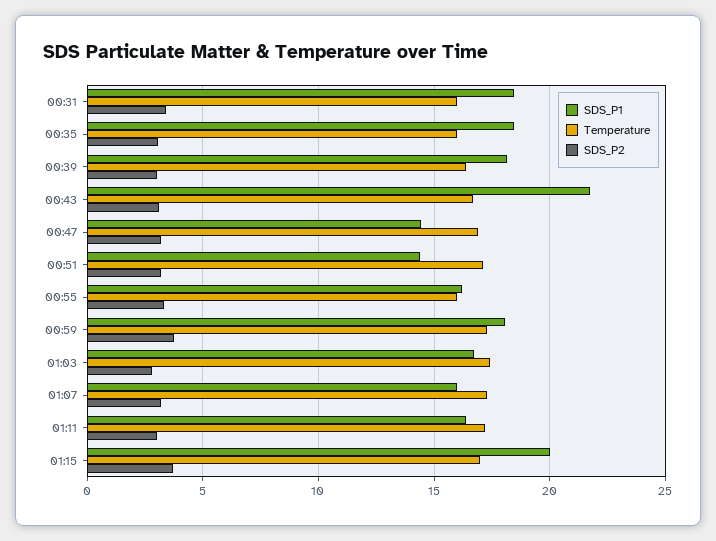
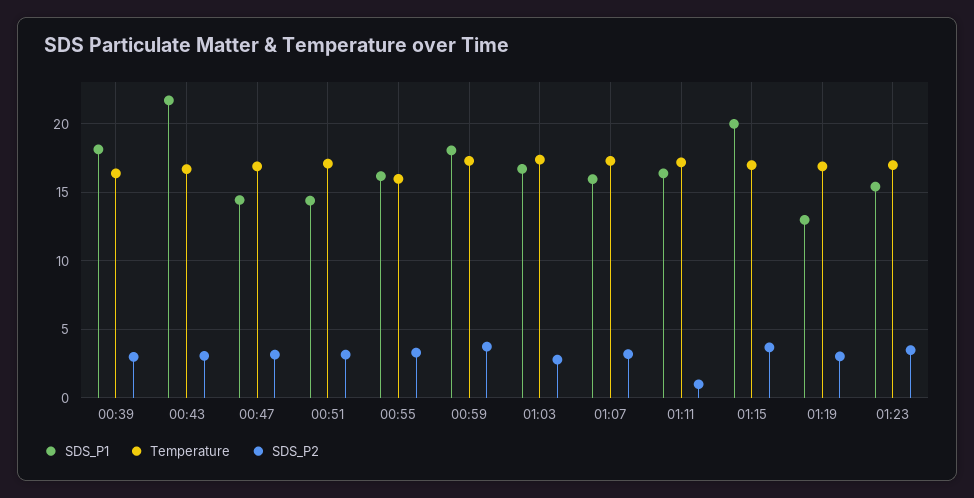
SDS_P1, 00:31: 18.5 -> none
Temperature, 00:31: 16 -> none
SDS_P2, 00:31: 3.5 -> none
SDS_P1, 00:35: 18.5 -> none
Temperature, 00:35: 16 -> none
SDS_P2, 00:35: 3 -> none
SDS_P2, 01:11: 3 -> 1
SDS_P1, 01:19: none -> 13
Temperature, 01:19: none -> 17
SDS_P2, 01:19: none -> 3
SDS_P1, 01:23: none -> 15.5
Temperature, 01:23: none -> 17
SDS_P2, 01:23: none -> 3.5

